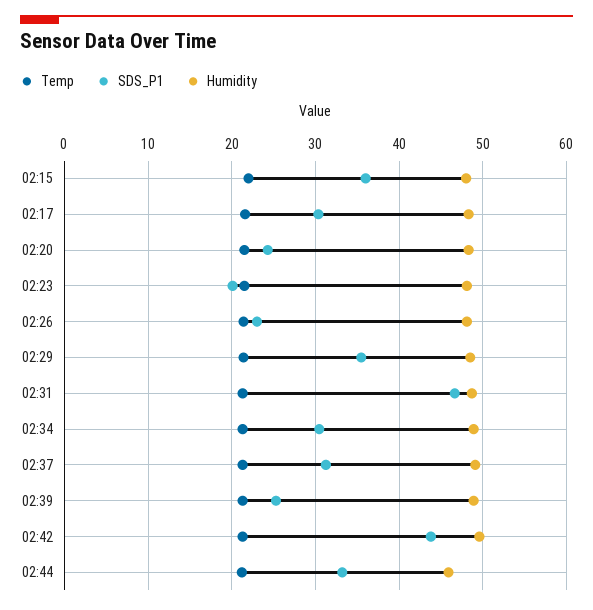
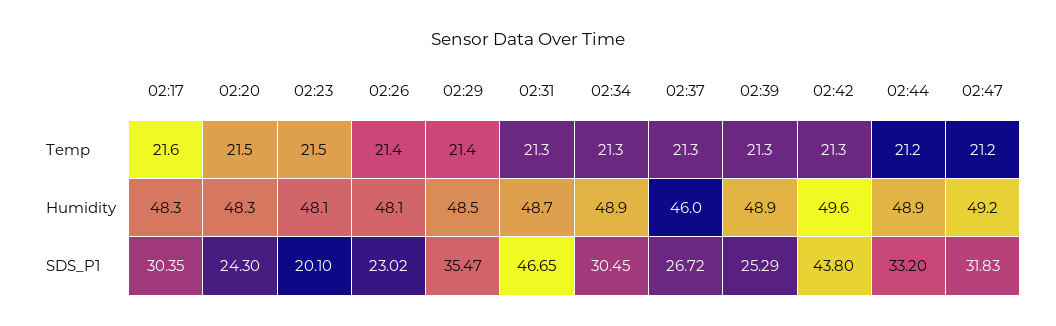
Temp, 02:15: 22 -> none
SDS_P1, 02:15: 36 -> none
Humidity, 02:15: 48 -> none
SDS_P1, 02:37: 31 -> 26.72
Humidity, 02:37: 49 -> 46
Humidity, 02:44: 46 -> 48.9
Temp, 02:47: none -> 21.2
Humidity, 02:47: none -> 49.2
SDS_P1, 02:47: none -> 31.83

